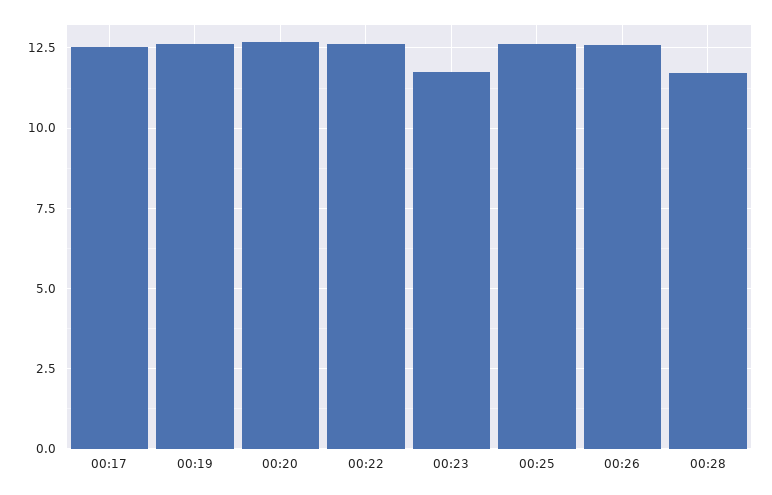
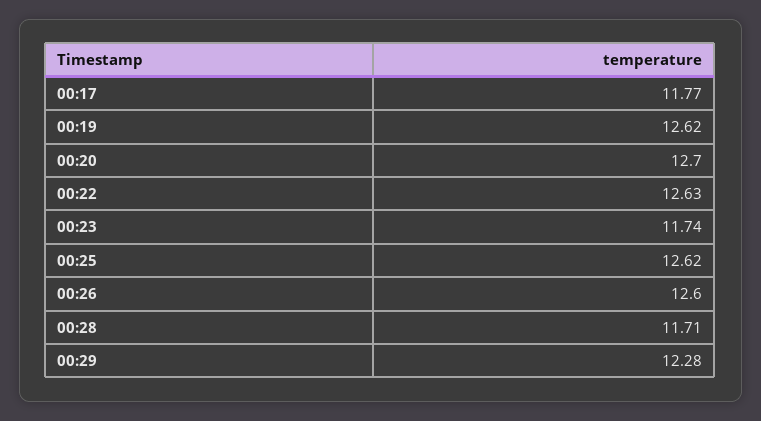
00:17: 12.5 -> 11.77
00:29: none -> 12.28

